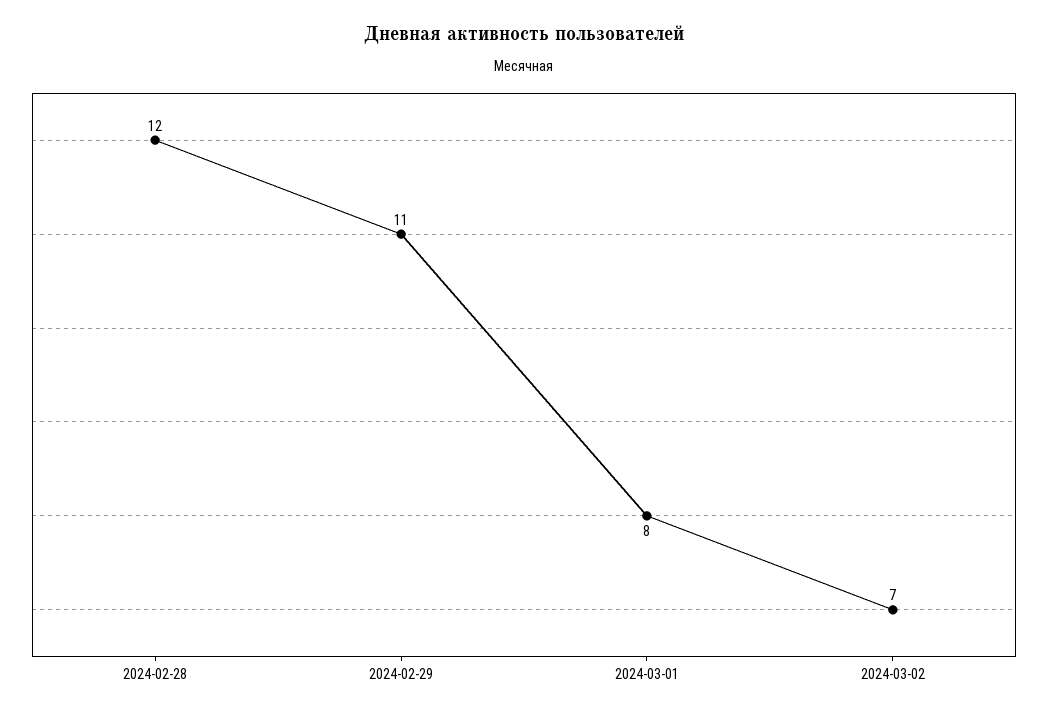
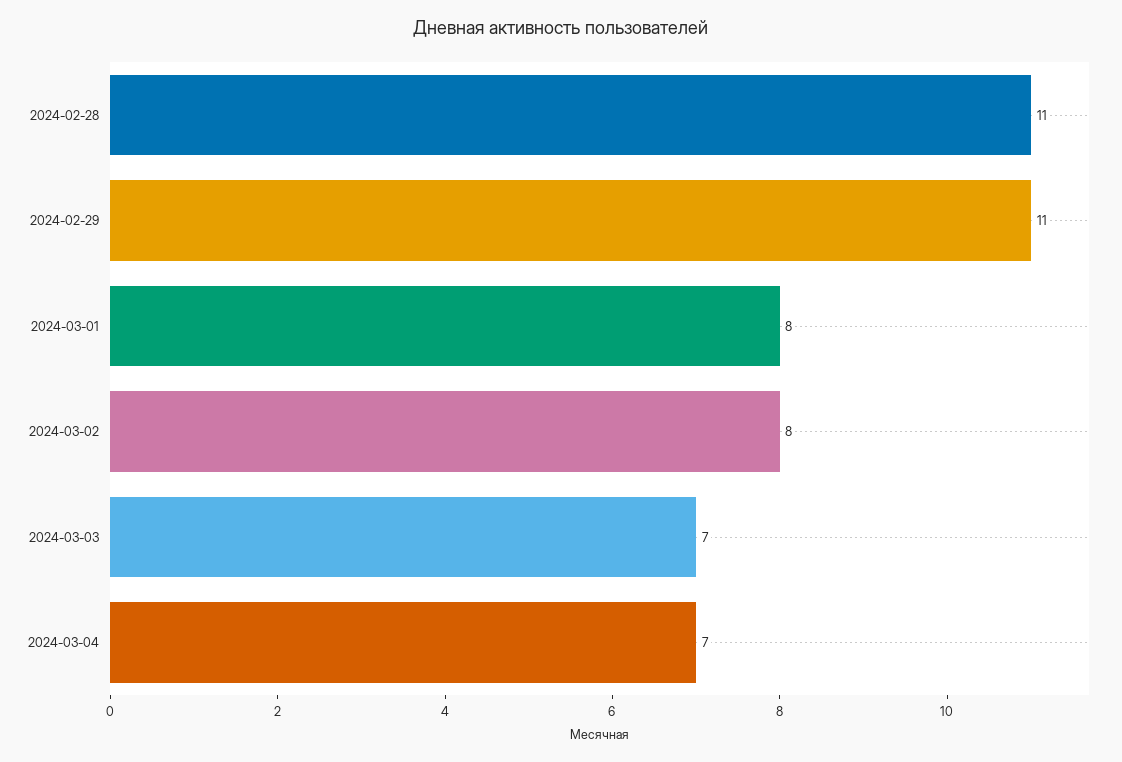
2024-02-28: 12 -> 11
2024-03-02: 7 -> 8
2024-03-03: none -> 7
2024-03-04: none -> 7

